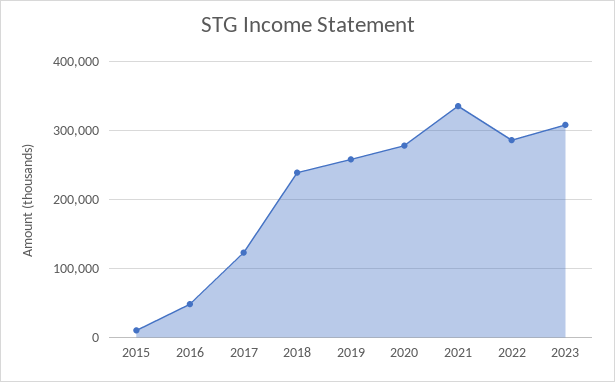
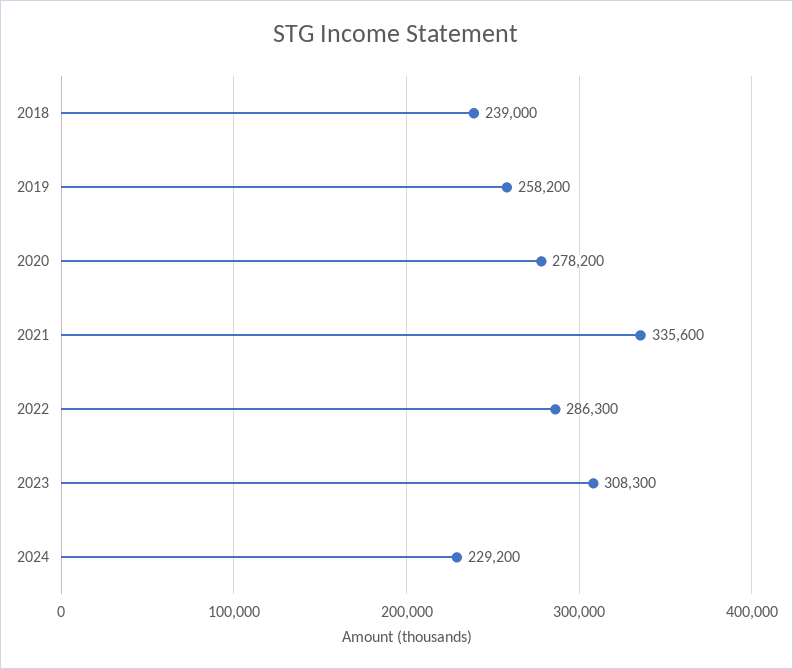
2015: 10000 -> none
2016: 50000 -> none
2017: 120000 -> none
2024: none -> 229200

